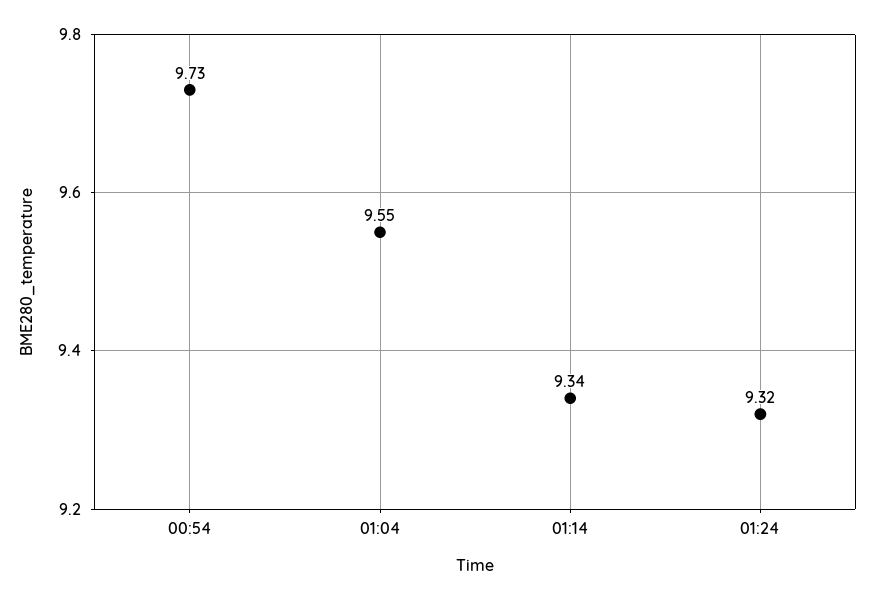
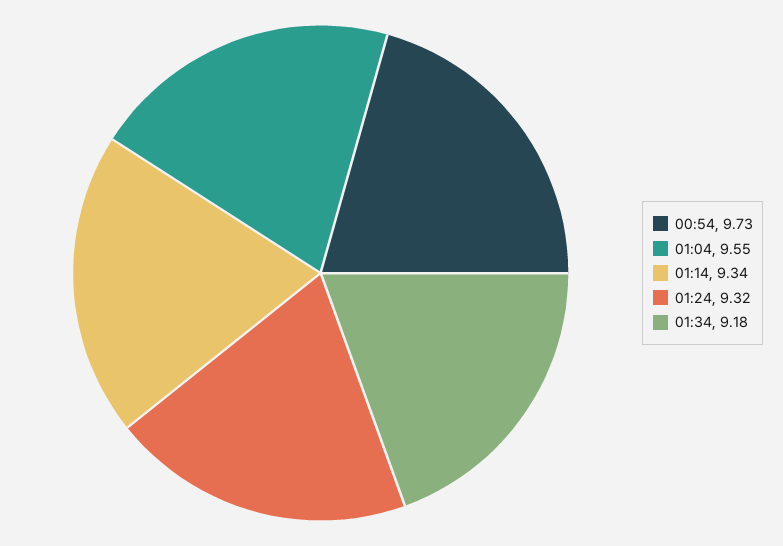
01:34: none -> 9.18

